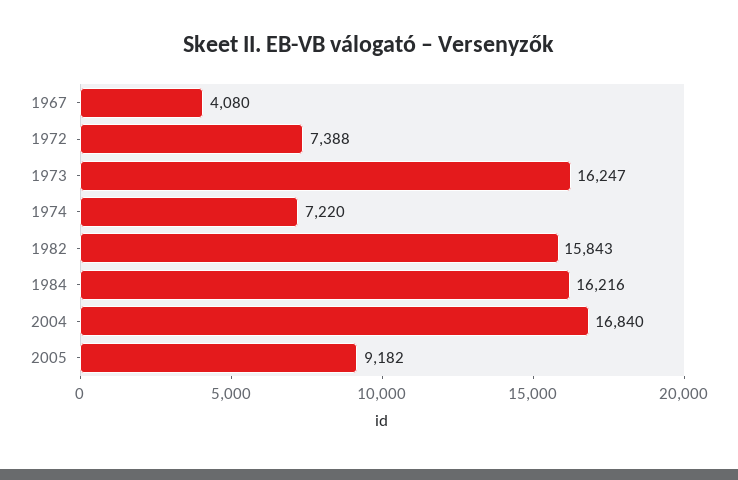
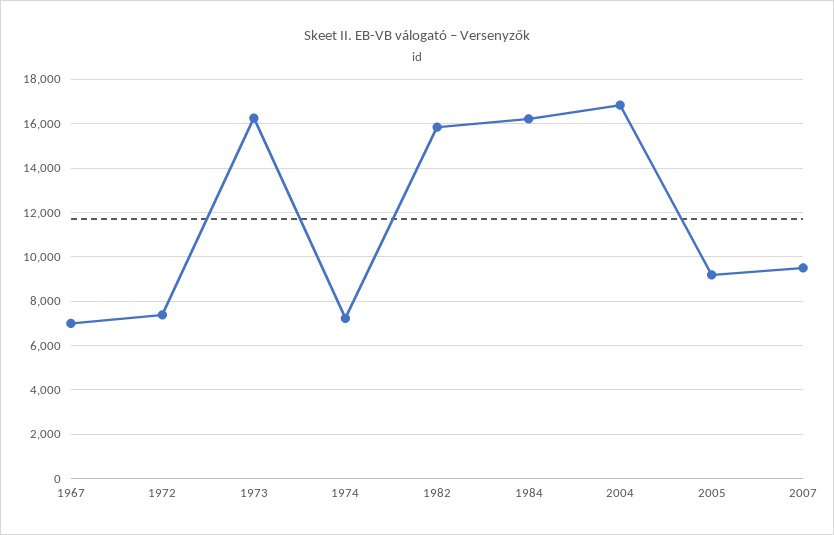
1967: 4080 -> 7000
2007: none -> 9500

